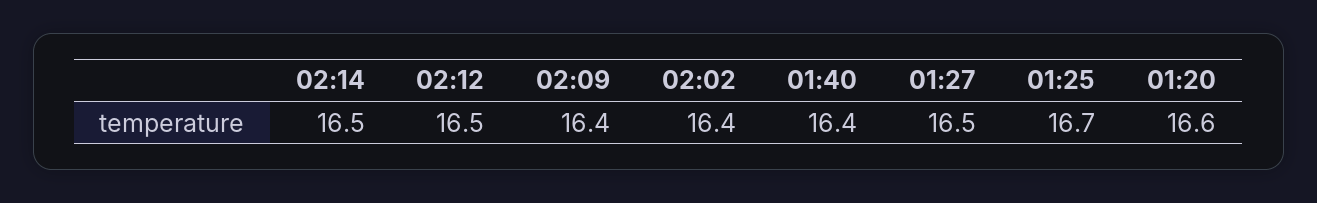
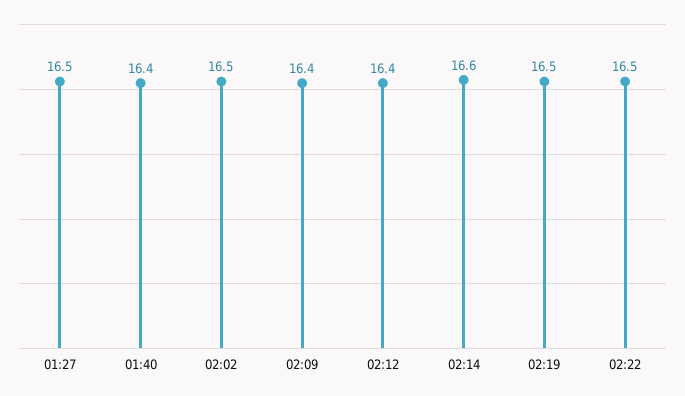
02:14: 16.5 -> 16.6
02:12: 16.5 -> 16.4
02:02: 16.4 -> 16.5
01:25: 16.7 -> none
01:20: 16.6 -> none
02:19: none -> 16.5
02:22: none -> 16.5

